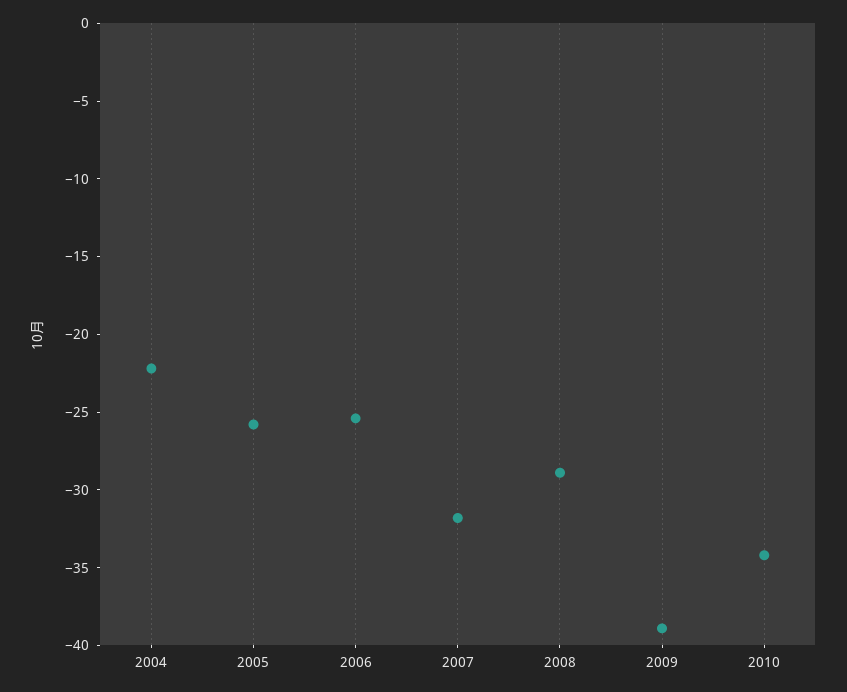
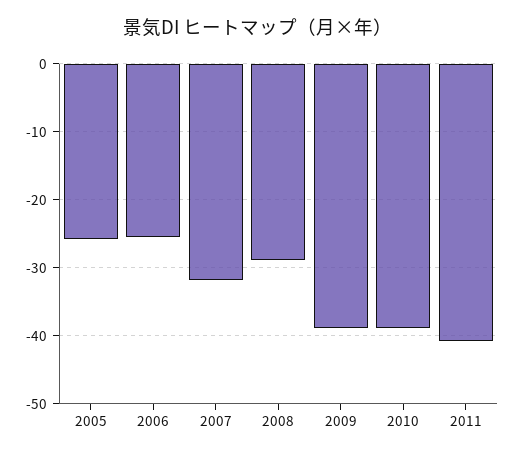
2004: -22 -> none
2010: -34 -> -39
2011: none -> -41

